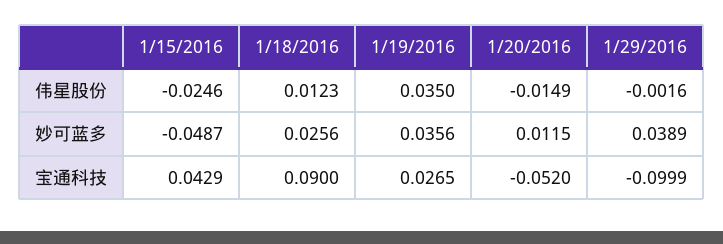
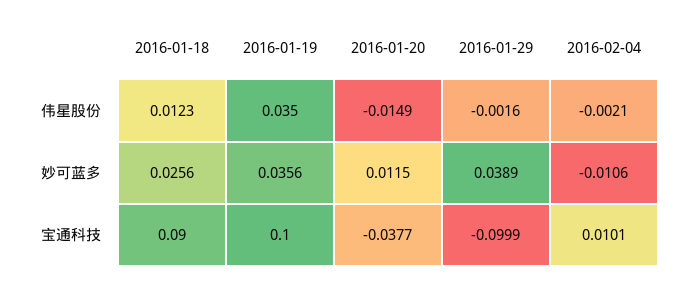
1/15/2016, 伟星股份: -0.0246 -> none
1/15/2016, 妙可蓝多: -0.0487 -> none
1/15/2016, 宝通科技: 0.0429 -> none
1/19/2016, 宝通科技: 0.0265 -> 0.1
1/20/2016, 宝通科技: -0.052 -> -0.0377
2016-02-04, 伟星股份: none -> -0.0021
2016-02-04, 妙可蓝多: none -> -0.0106
2016-02-04, 宝通科技: none -> 0.0101

